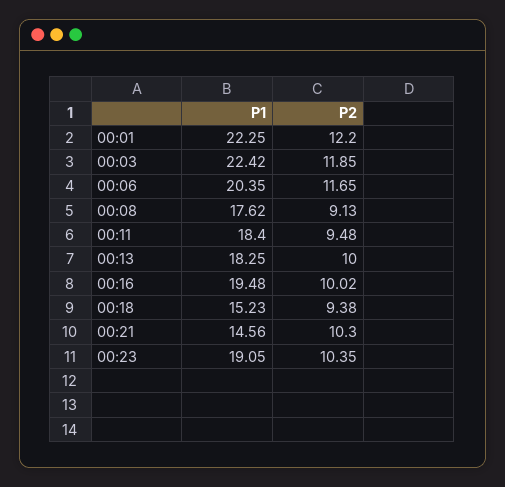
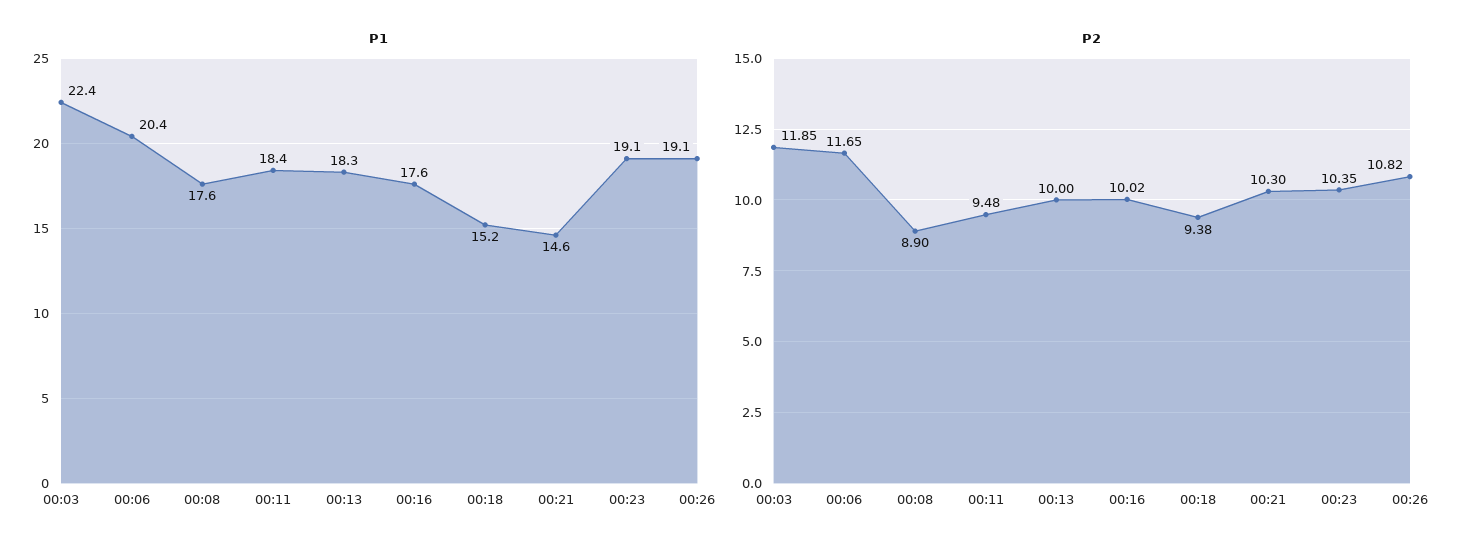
P1, 00:01: 22.25 -> none
P2, 00:01: 12.2 -> none
P2, 00:08: 9.13 -> 8.9
P1, 00:16: 19.48 -> 17.6
P1, 00:26: none -> 19.1
P2, 00:26: none -> 10.82

